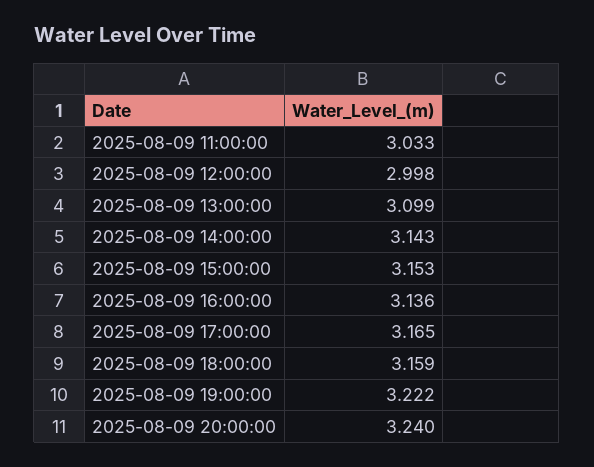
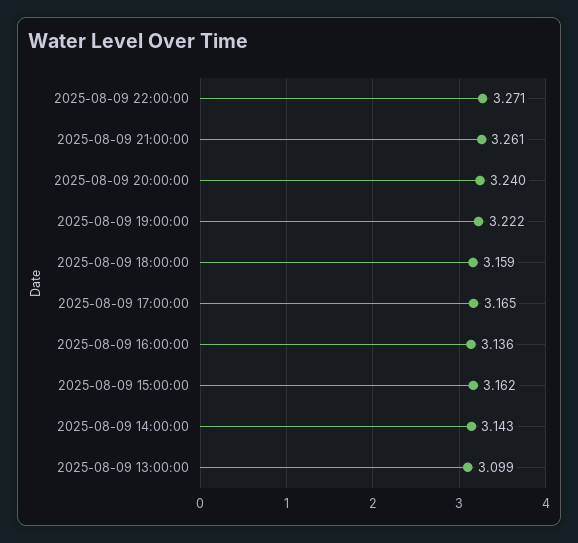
2025-08-09 11:00:00: 3.033 -> none
2025-08-09 12:00:00: 2.998 -> none
2025-08-09 15:00:00: 3.153 -> 3.162
2025-08-09 22:00:00: none -> 3.271
2025-08-09 21:00:00: none -> 3.261

